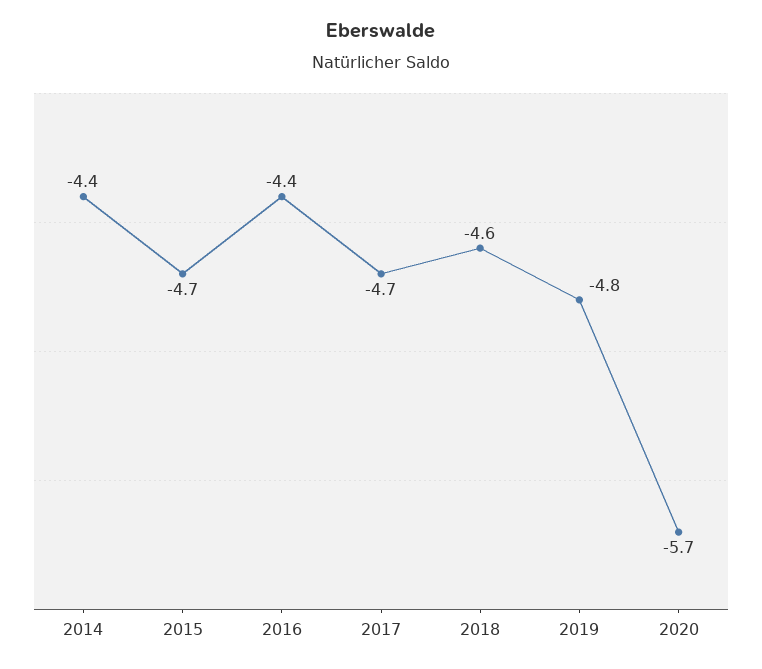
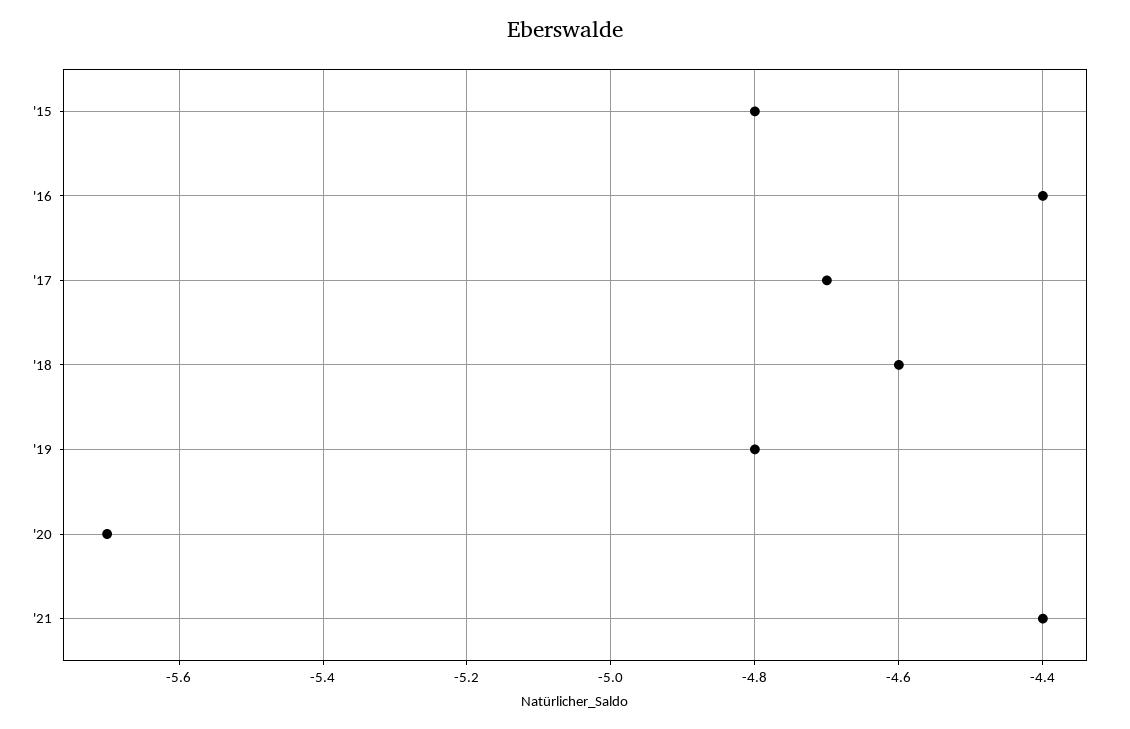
2014: -4.4 -> none
2015: -4.7 -> -4.8
'21: none -> -4.4

